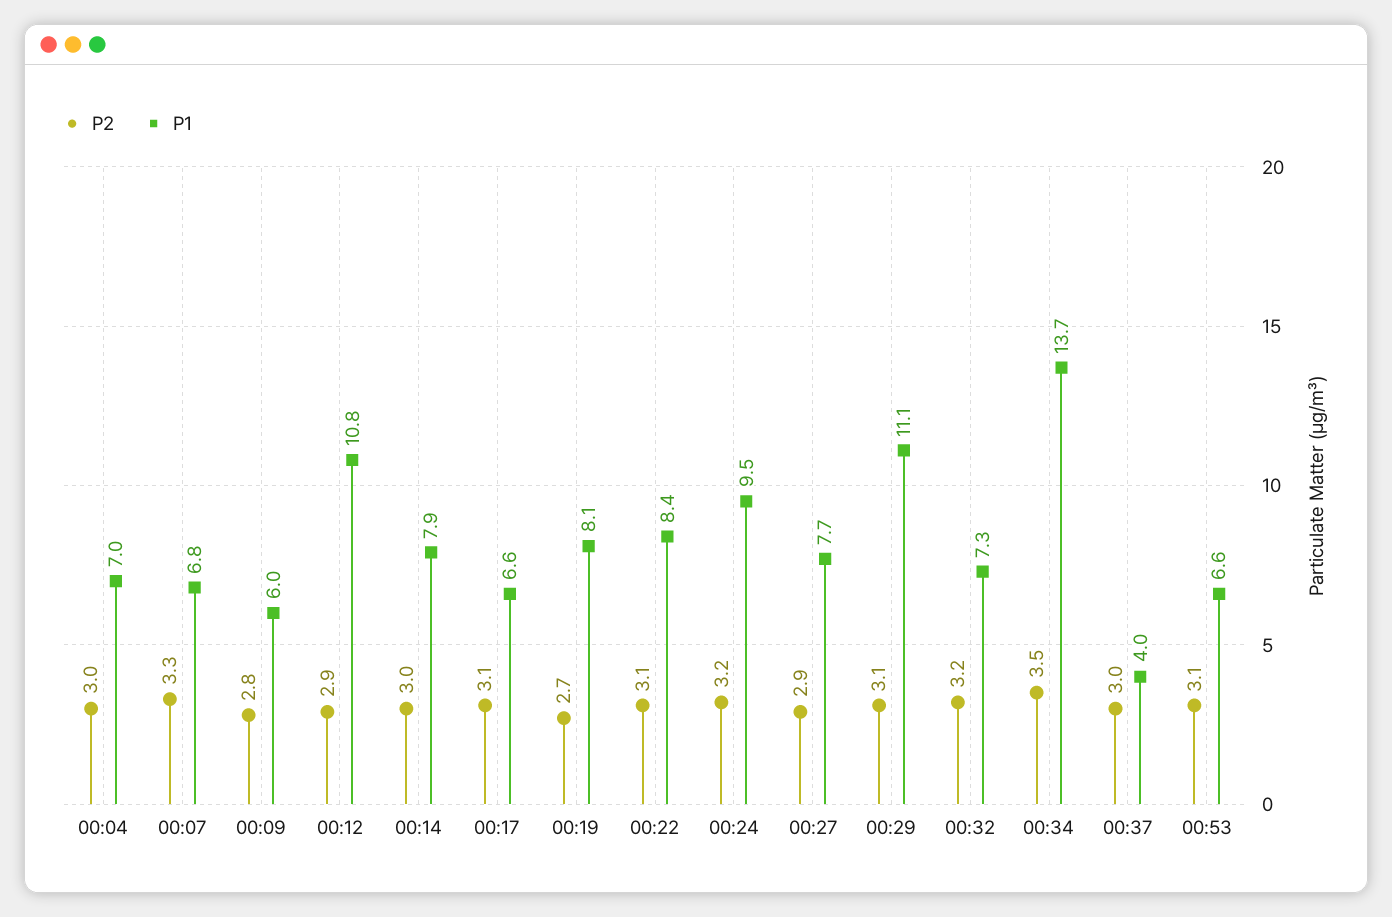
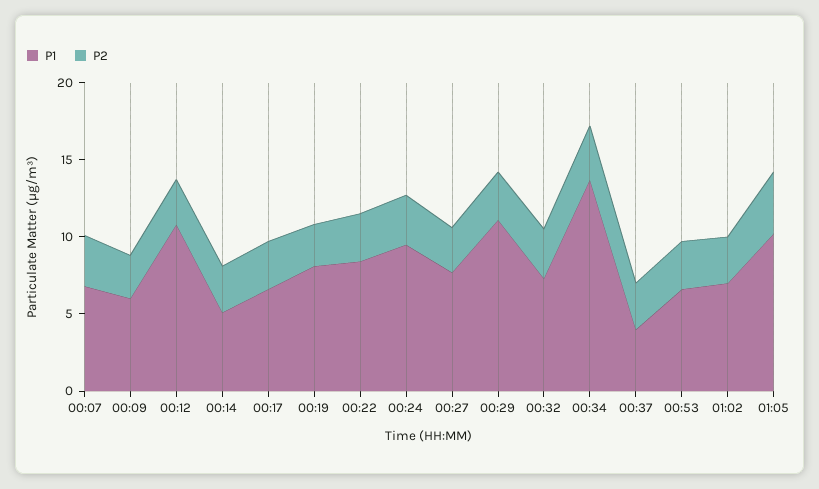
P2, 00:04: 3 -> none
P1, 00:04: 7 -> none
P1, 00:14: 7.9 -> 5
P1, 01:02: none -> 7
P2, 01:02: none -> 3
P1, 01:05: none -> 10
P2, 01:05: none -> 4

